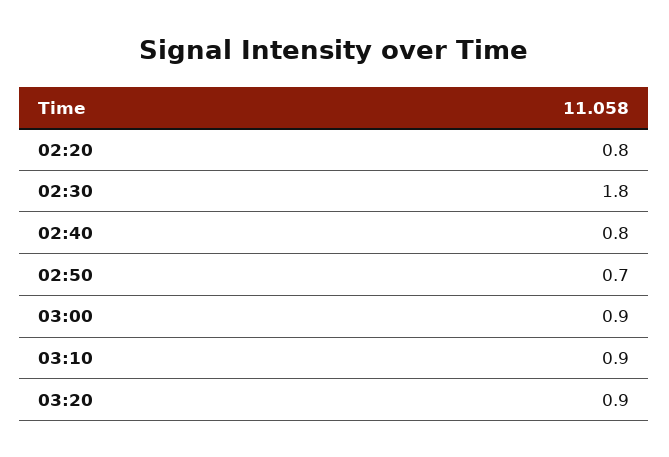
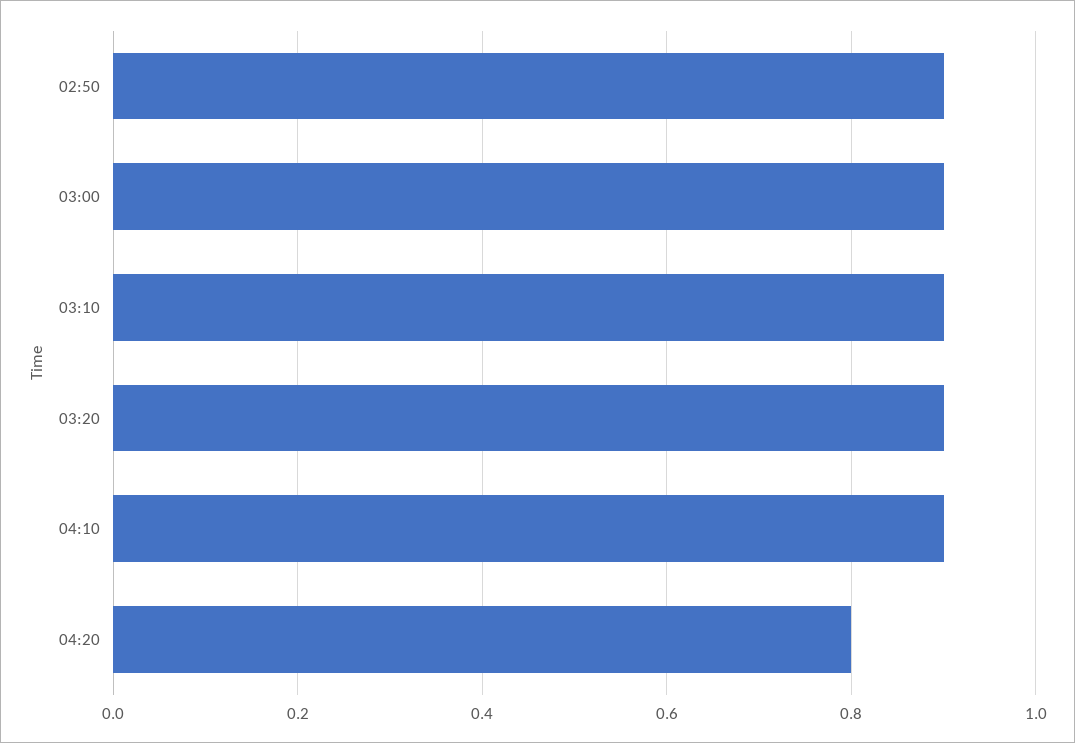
02:20: 0.8 -> none
02:30: 1.8 -> none
02:40: 0.8 -> none
02:50: 0.7 -> 0.9
04:10: none -> 0.9
04:20: none -> 0.8

